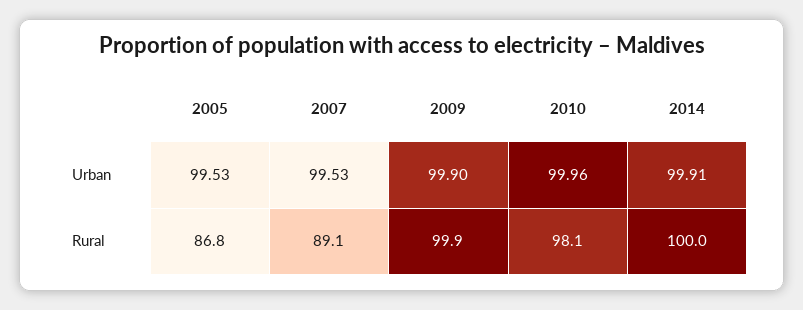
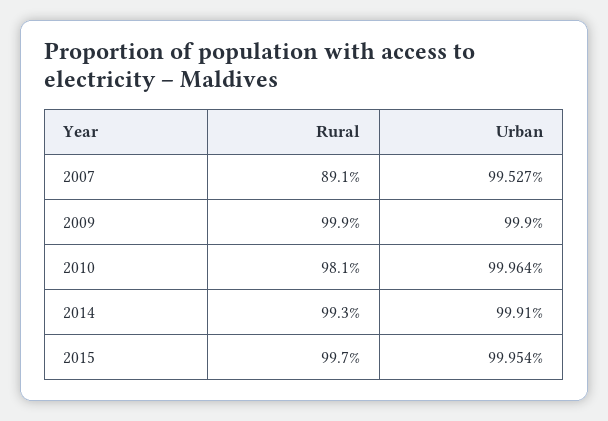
2005, Urban: 99.53 -> none
2005, Rural: 86.8 -> none
2014, Rural: 100 -> 99.3
2015, Rural: none -> 99.7
2015, Urban: none -> 99.954

